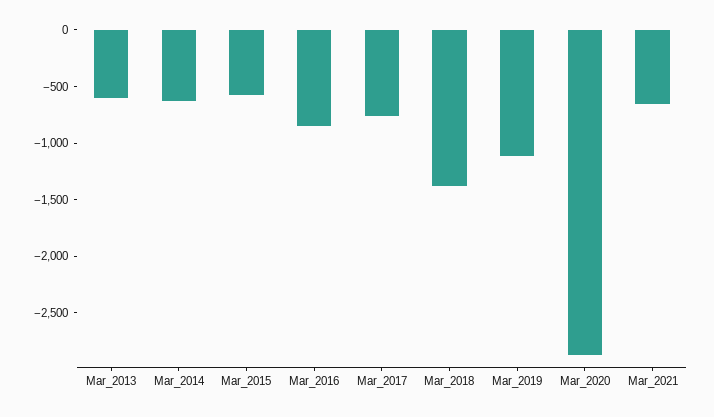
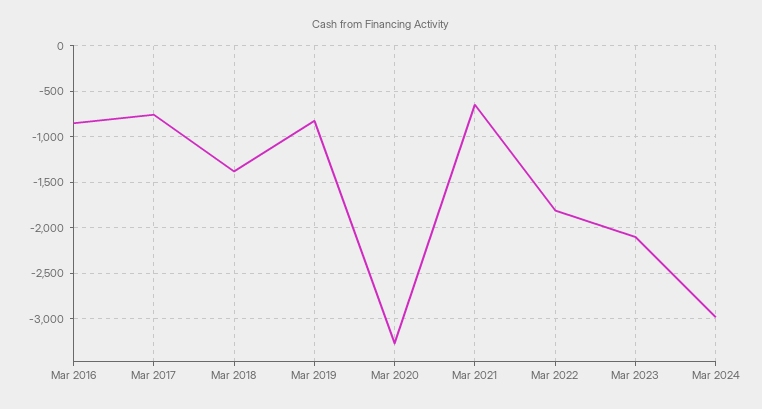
Mar_2013: -600 -> none
Mar_2014: -600 -> none
Mar_2015: -600 -> none
Mar_2019: -1100 -> -800
Mar_2020: -2900 -> -3300
Mar 2022: none -> -1800
Mar 2023: none -> -2100
Mar 2024: none -> -3000

